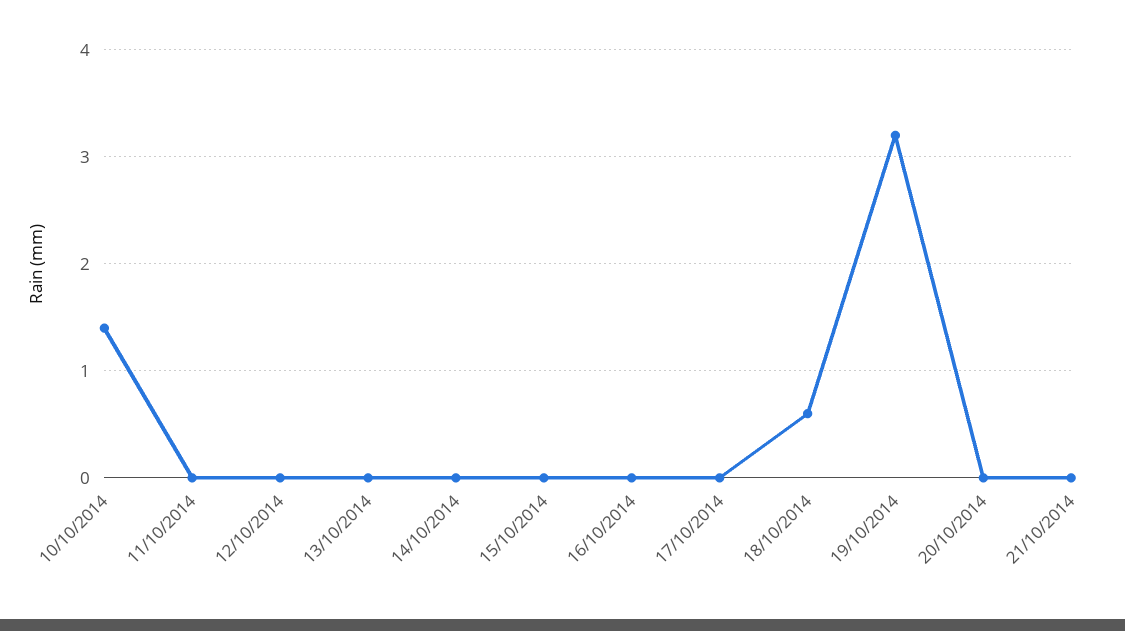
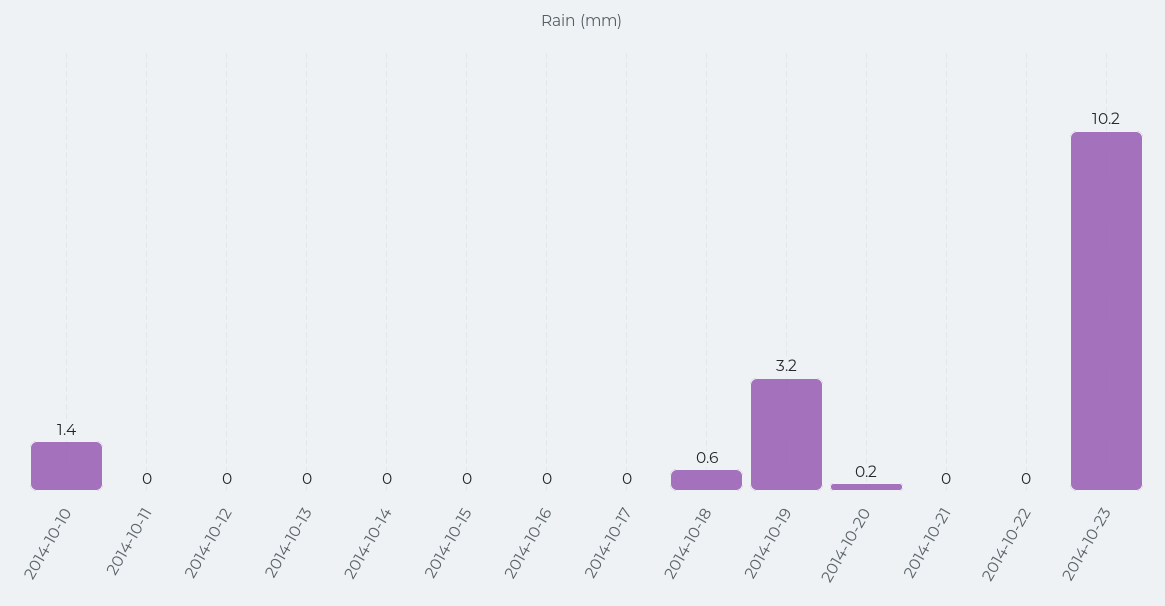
20/10/2014: 0 -> 0.2
2014-10-22: none -> 0
2014-10-23: none -> 10.2

